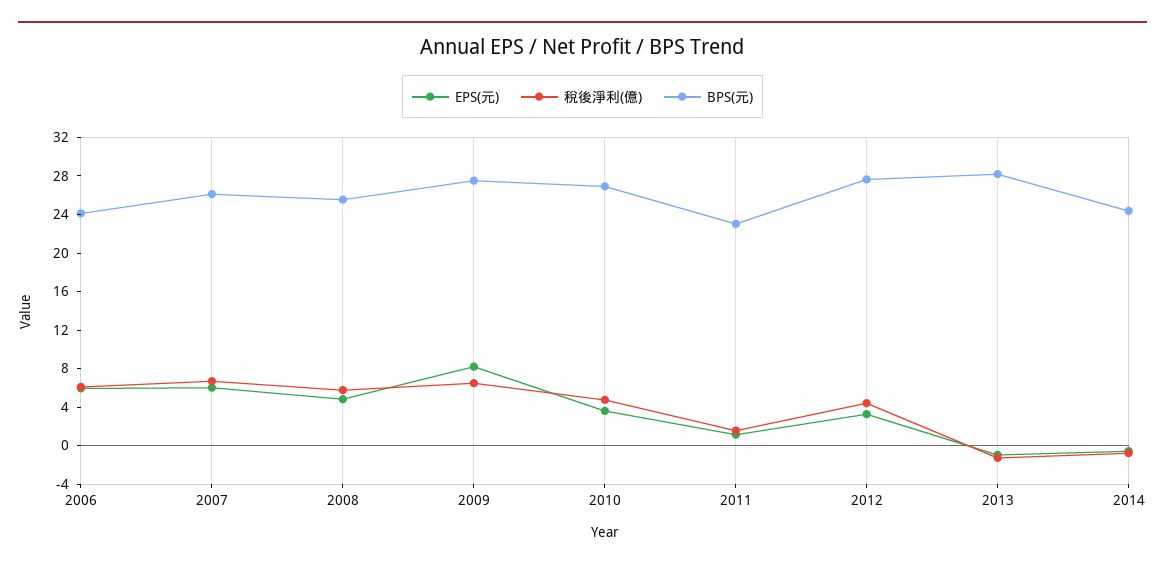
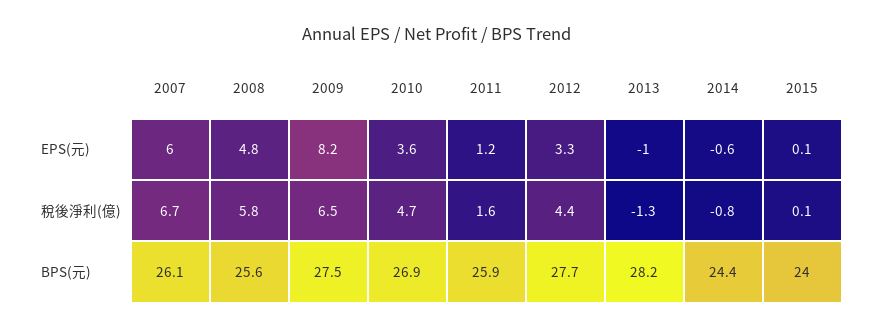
EPS(元), 2006: 6 -> none
稅後淨利(億), 2006: 6 -> none
BPS(元), 2006: 24 -> none
BPS(元), 2011: 23 -> 25.9
EPS(元), 2015: none -> 0.1
稅後淨利(億), 2015: none -> 0.1
BPS(元), 2015: none -> 24

